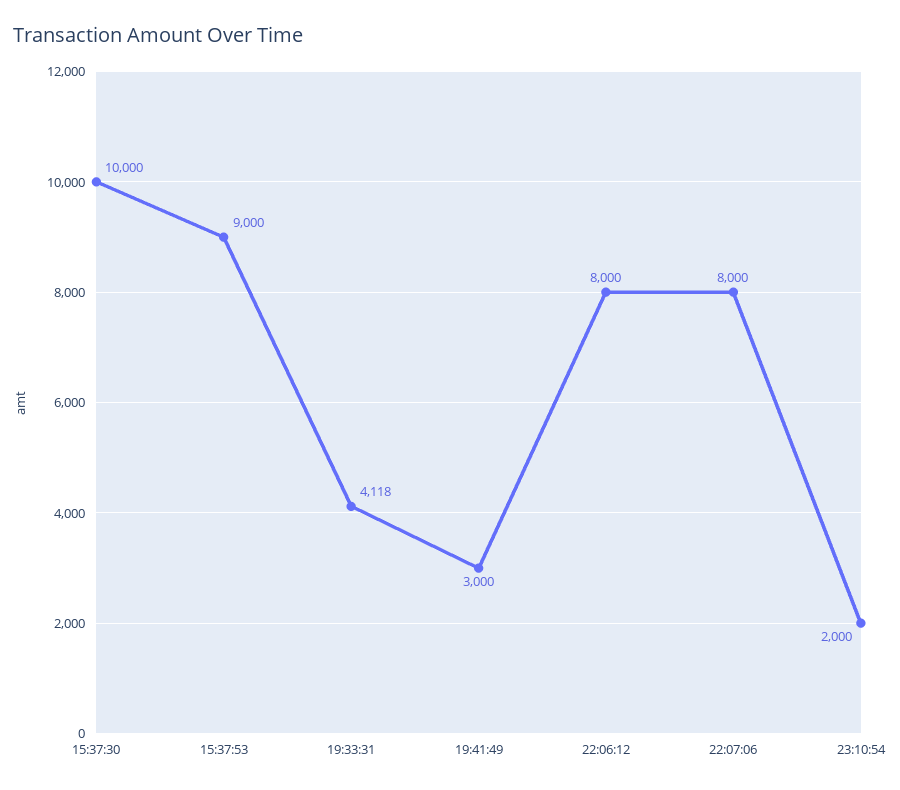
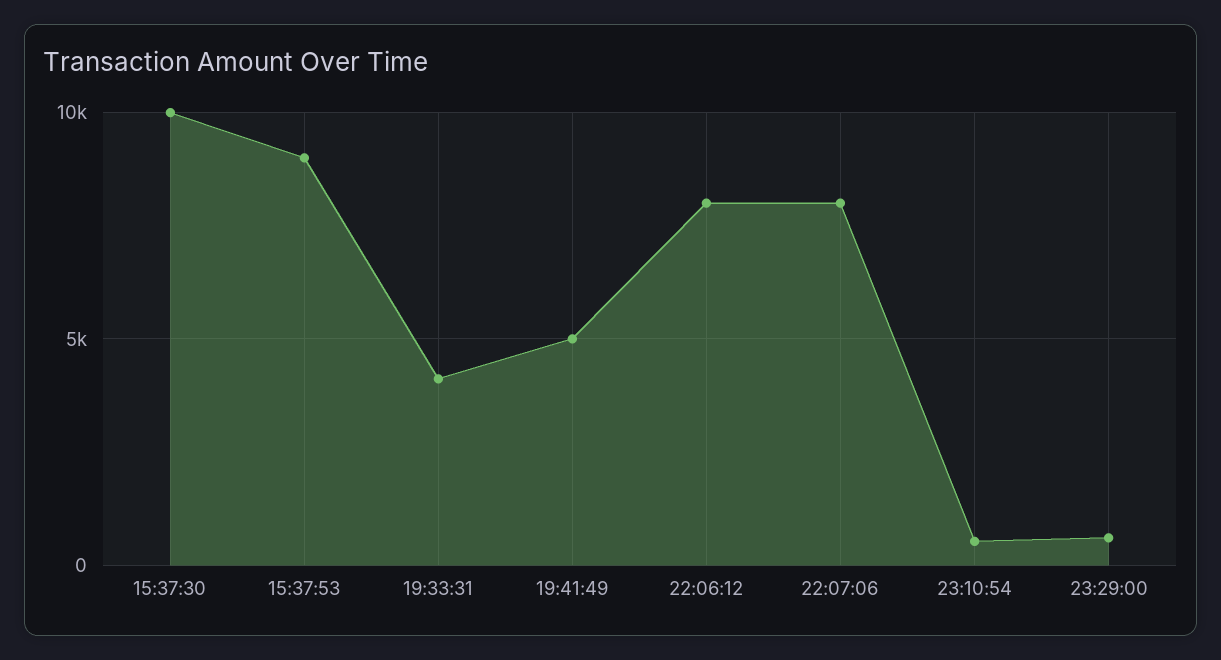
19:41:49: 3000 -> 5000
23:10:54: 2000 -> 500
23:29:00: none -> 500

